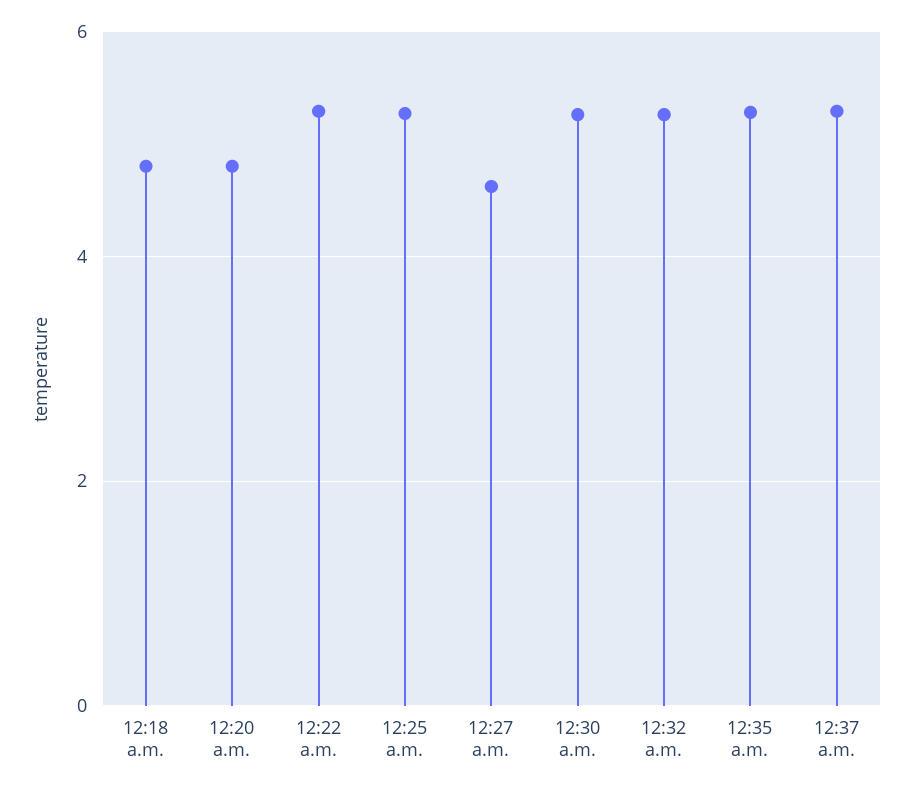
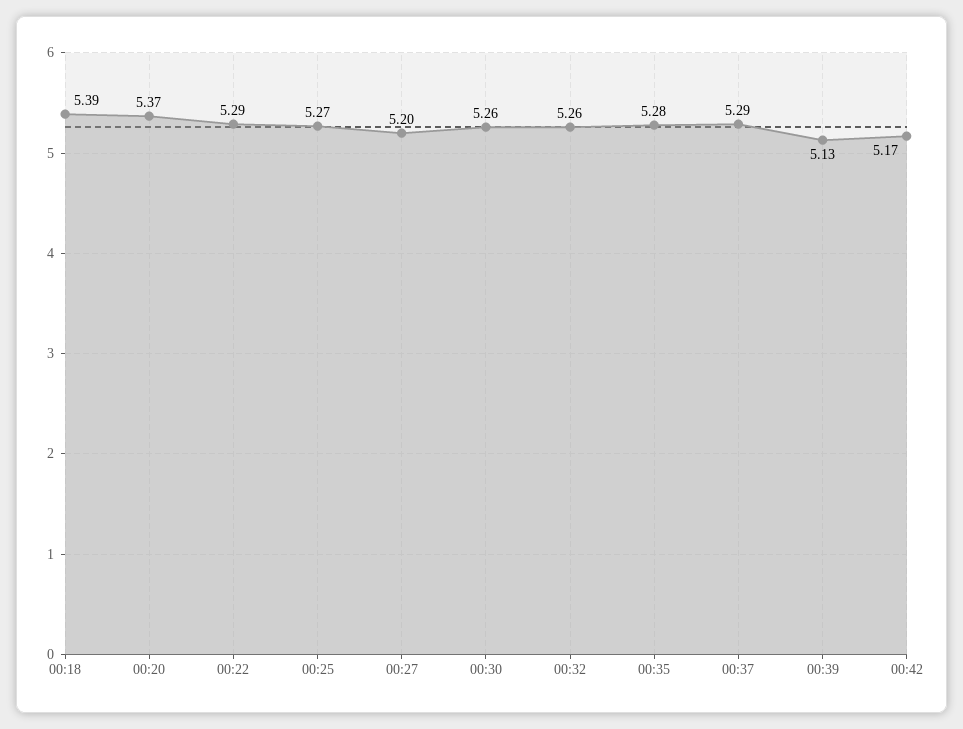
12:18 a.m.: 4.8 -> 5.39
12:20 a.m.: 4.8 -> 5.37
12:27 a.m.: 4.6 -> 5.2
00:39: none -> 5.13
00:42: none -> 5.17

